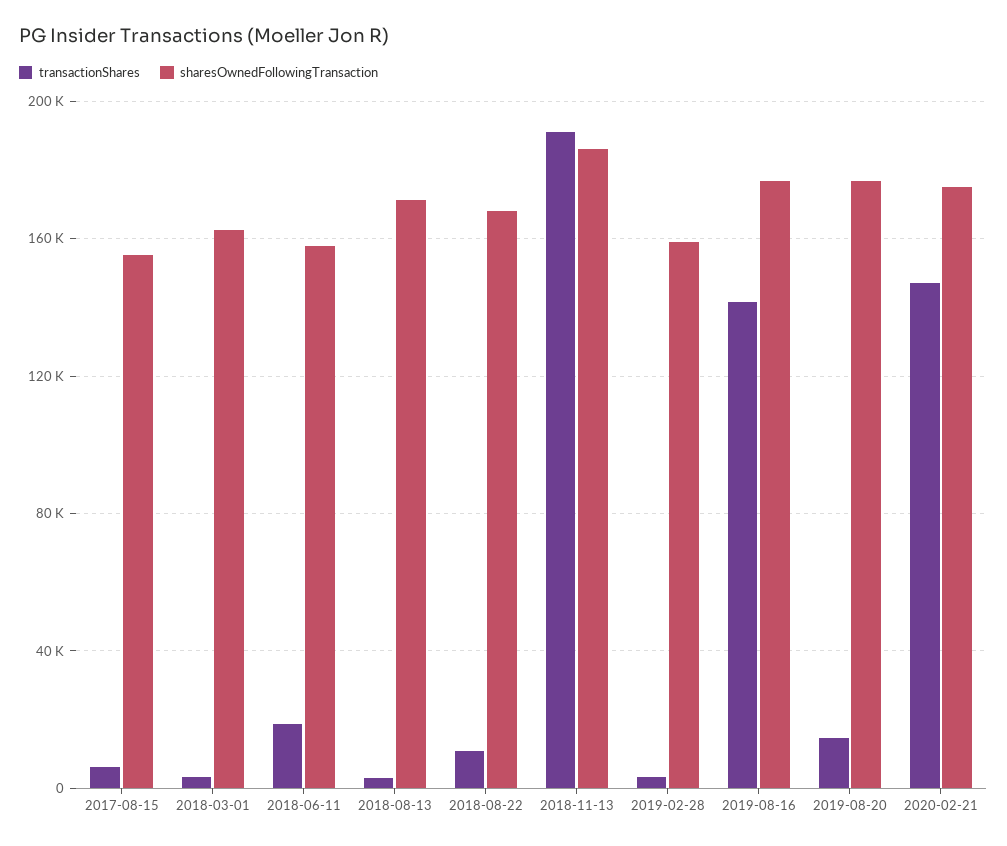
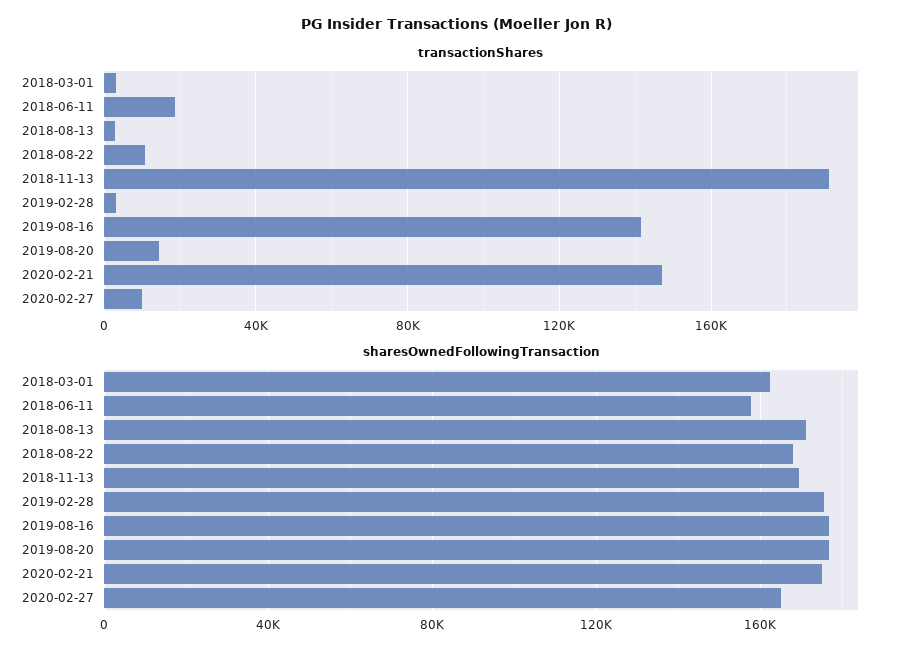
transactionShares, 2017-08-15: 5000 -> none
sharesOwnedFollowingTransaction, 2017-08-15: 155000 -> none
sharesOwnedFollowingTransaction, 2018-11-13: 185000 -> 170000
sharesOwnedFollowingTransaction, 2019-02-28: 160000 -> 175000
transactionShares, 2020-02-27: none -> 10000
sharesOwnedFollowingTransaction, 2020-02-27: none -> 165000

